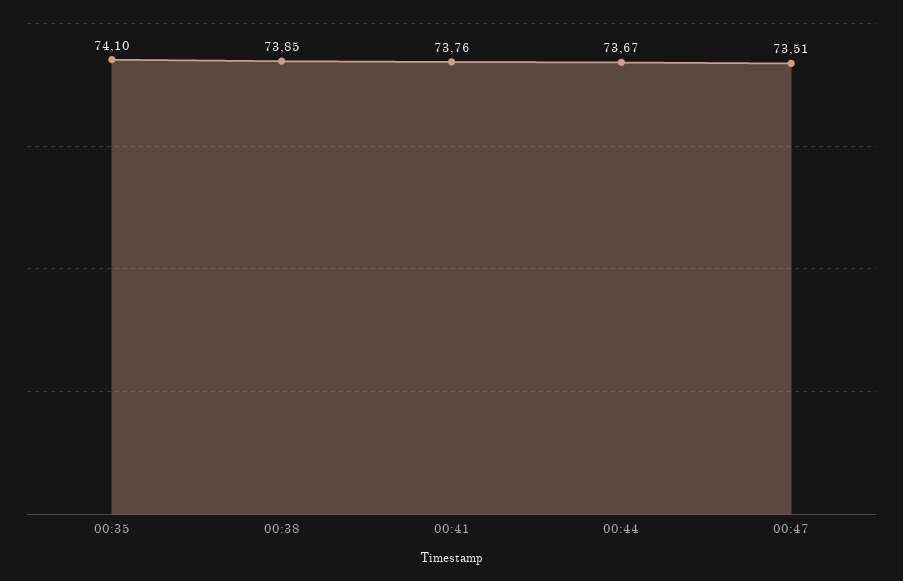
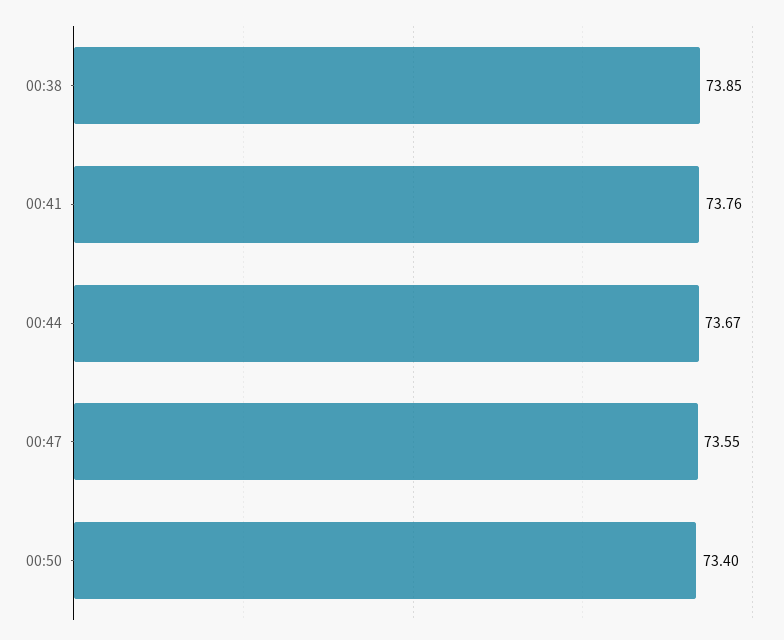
00:35: 74.1 -> none
00:47: 73.51 -> 73.55
00:50: none -> 73.4

